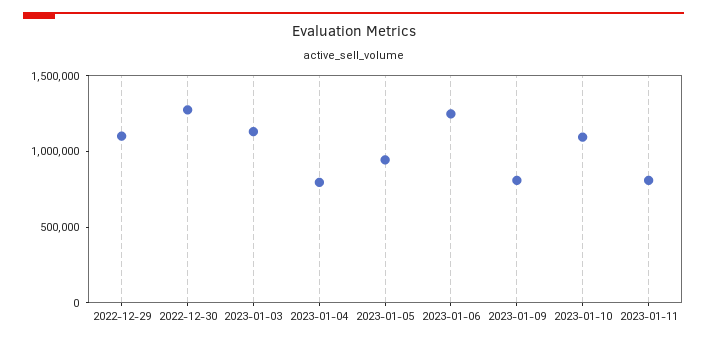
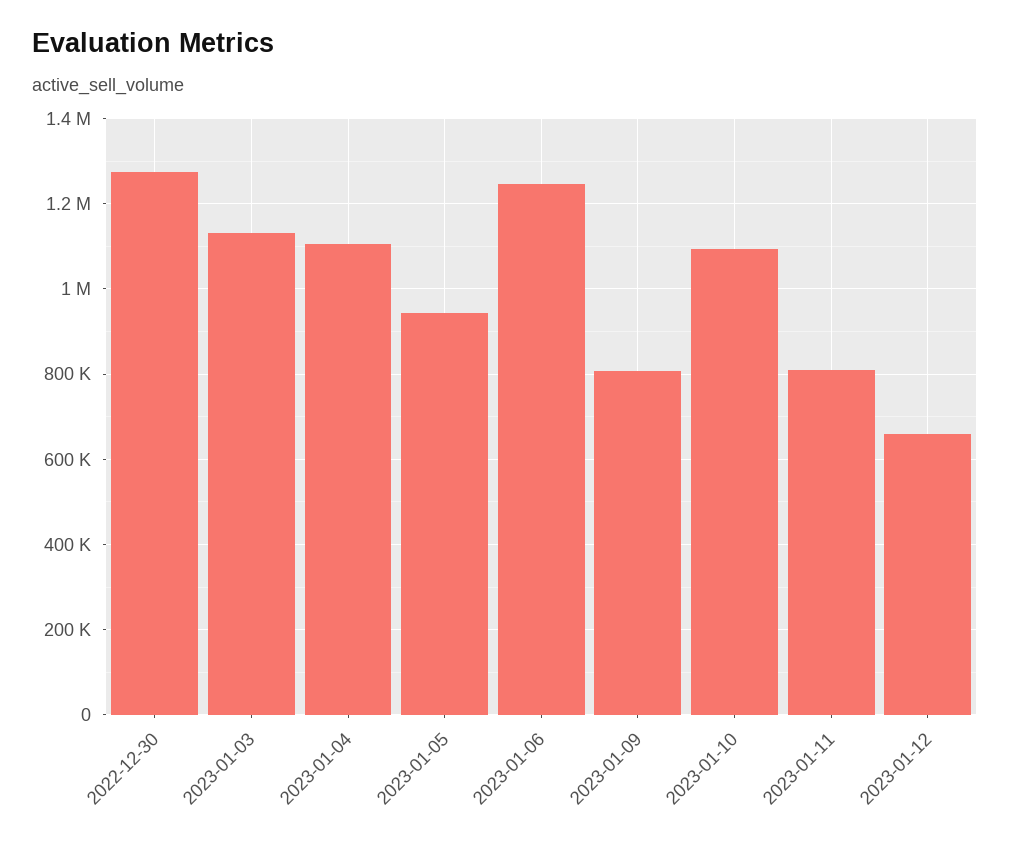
2022-12-29: 1100000 -> none
2023-01-04: 800000 -> 1100000
2023-01-12: none -> 660000

